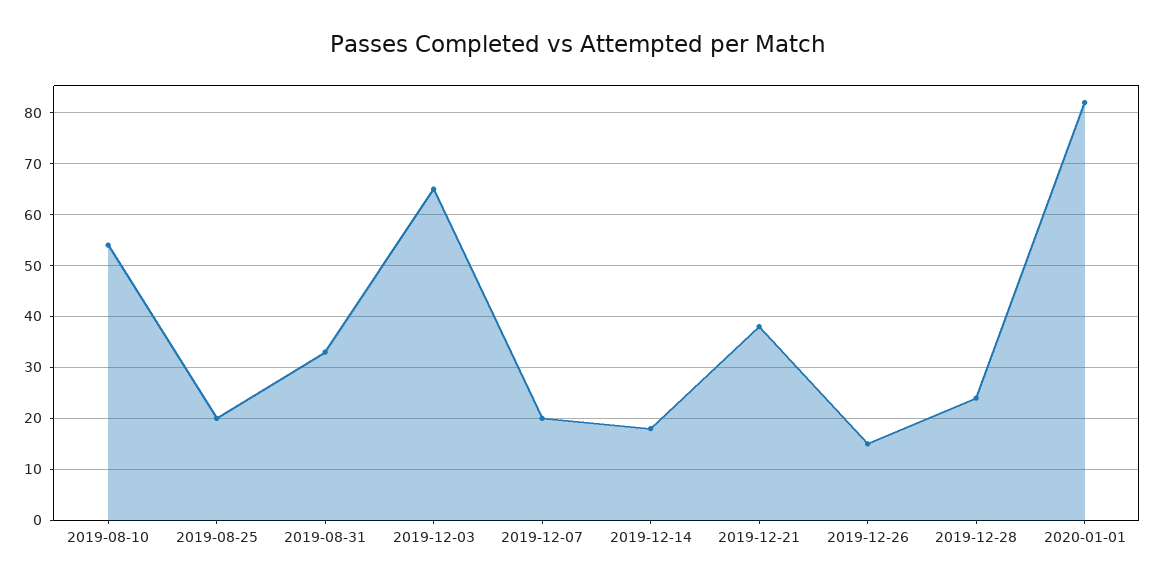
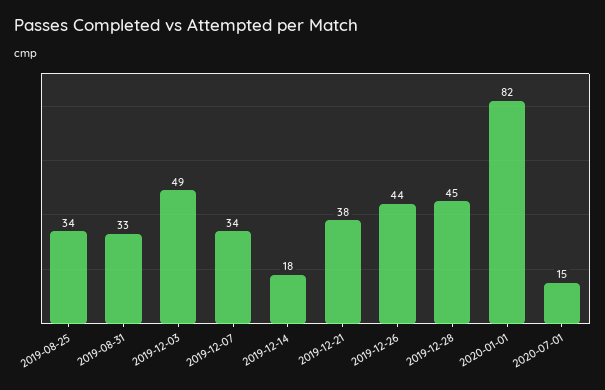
2019-08-10: 55 -> none
2019-08-25: 20 -> 34
2019-12-03: 65 -> 49
2019-12-07: 20 -> 34
2019-12-26: 15 -> 44
2019-12-28: 25 -> 45
2020-07-01: none -> 15

